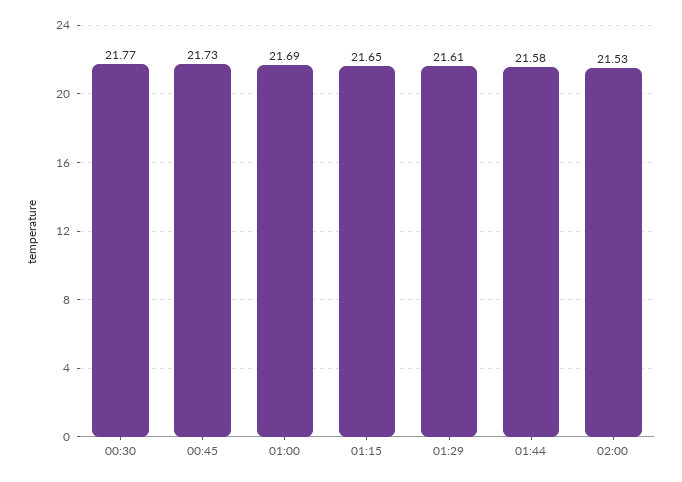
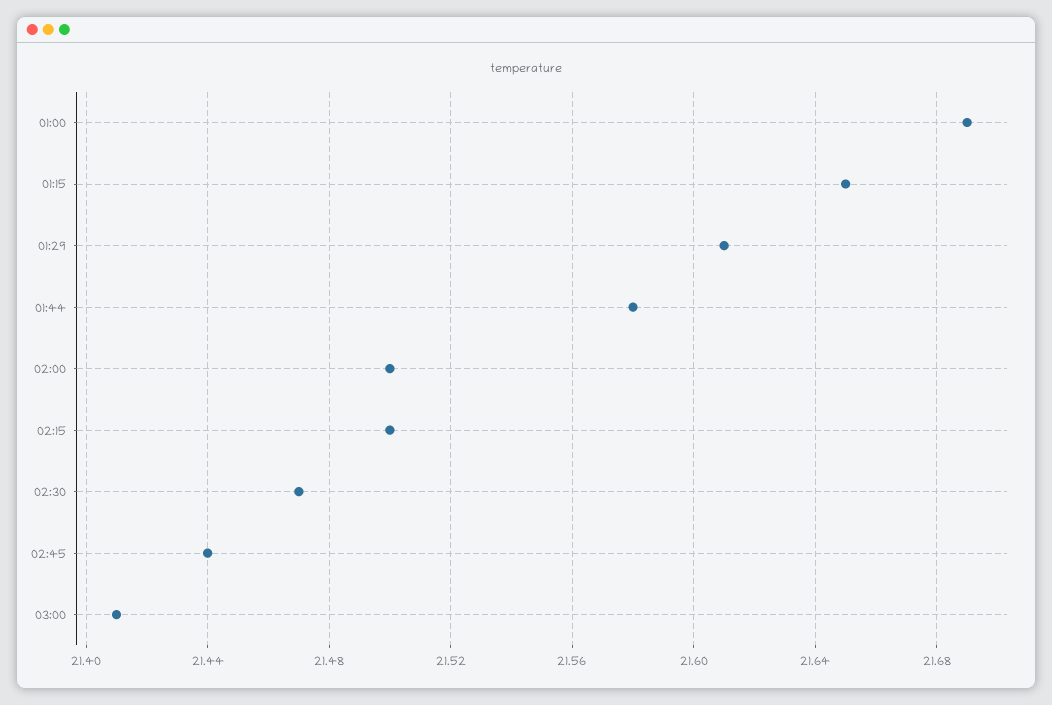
00:30: 21.77 -> none
00:45: 21.73 -> none
02:00: 21.53 -> 21.5
02:15: none -> 21.5
02:30: none -> 21.47
02:45: none -> 21.44
03:00: none -> 21.41

